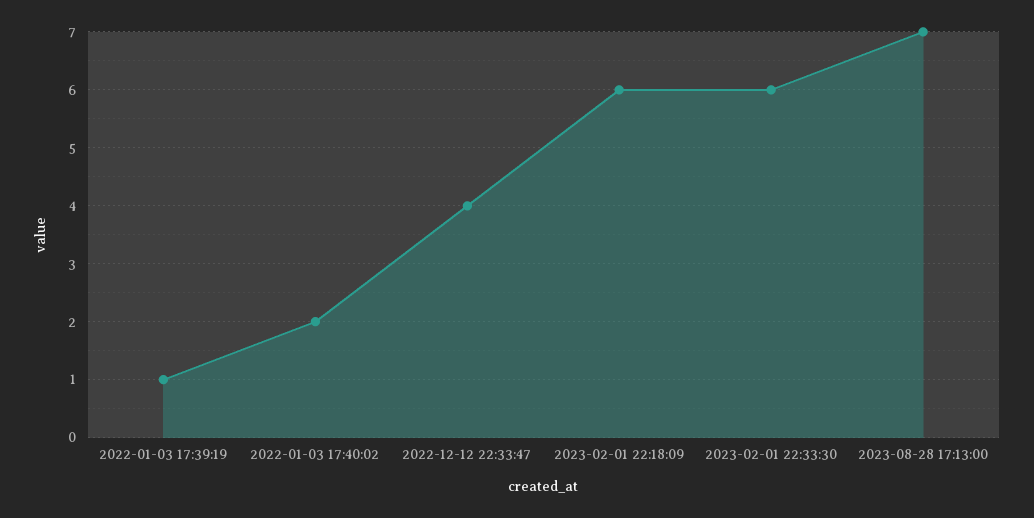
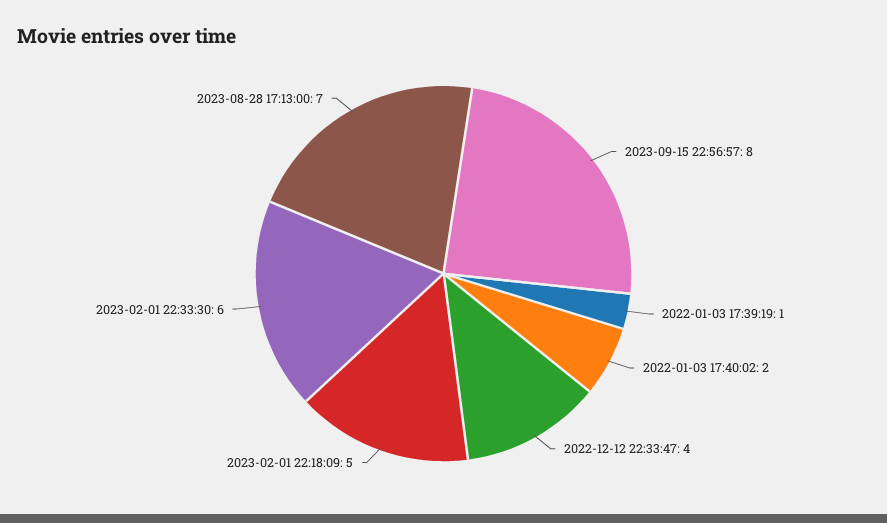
2023-02-01 22:18:09: 6 -> 5
2023-09-15 22:56:57: none -> 8

